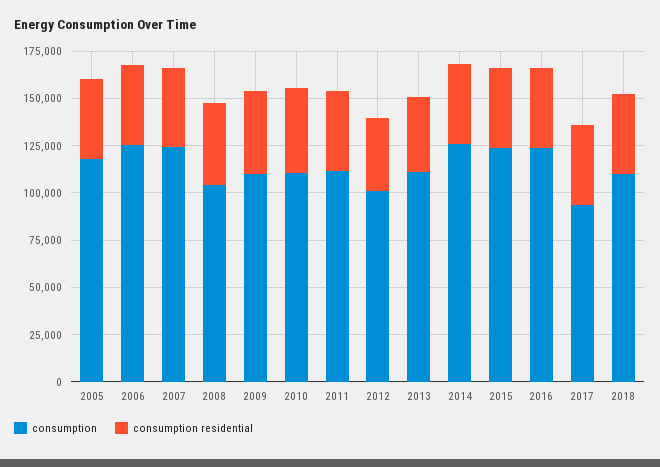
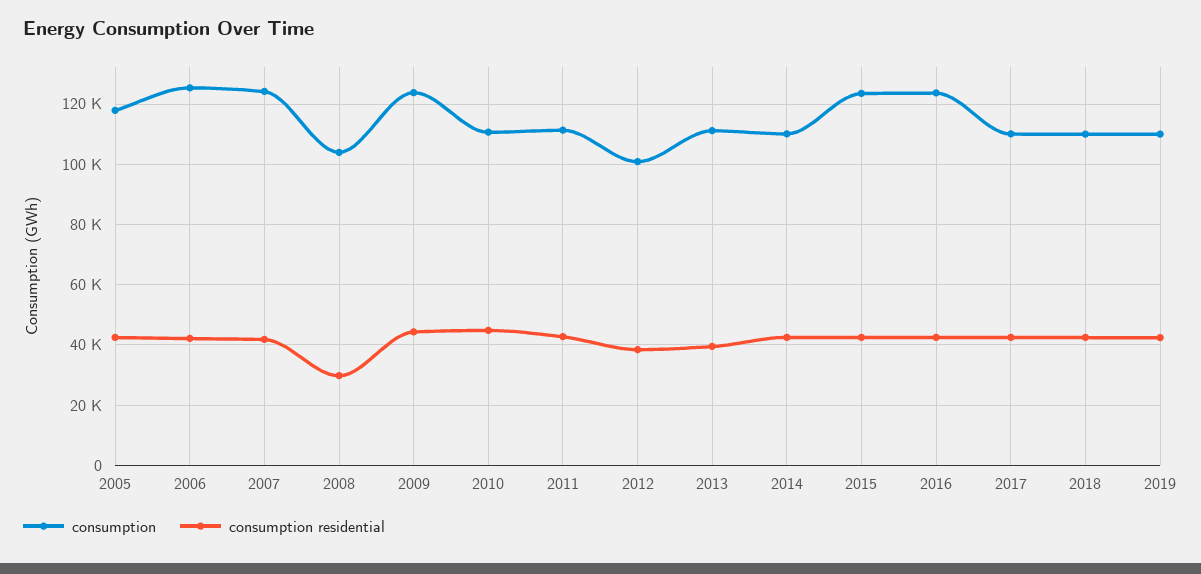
consumption residential, 2008: 45000 -> 30000
consumption, 2009: 110000 -> 124000
consumption, 2014: 125000 -> 110000
consumption, 2017: 95000 -> 110000
consumption, 2019: none -> 110000
consumption residential, 2019: none -> 42000

